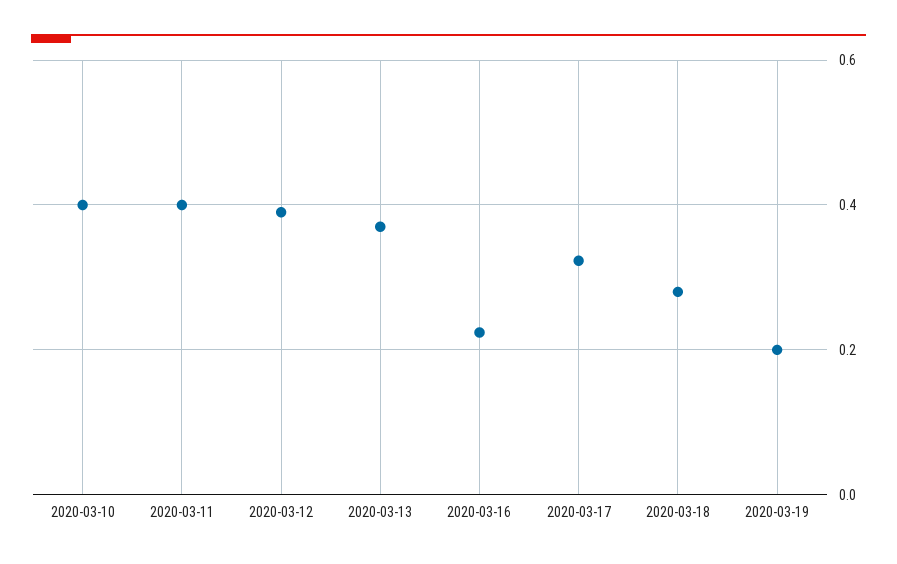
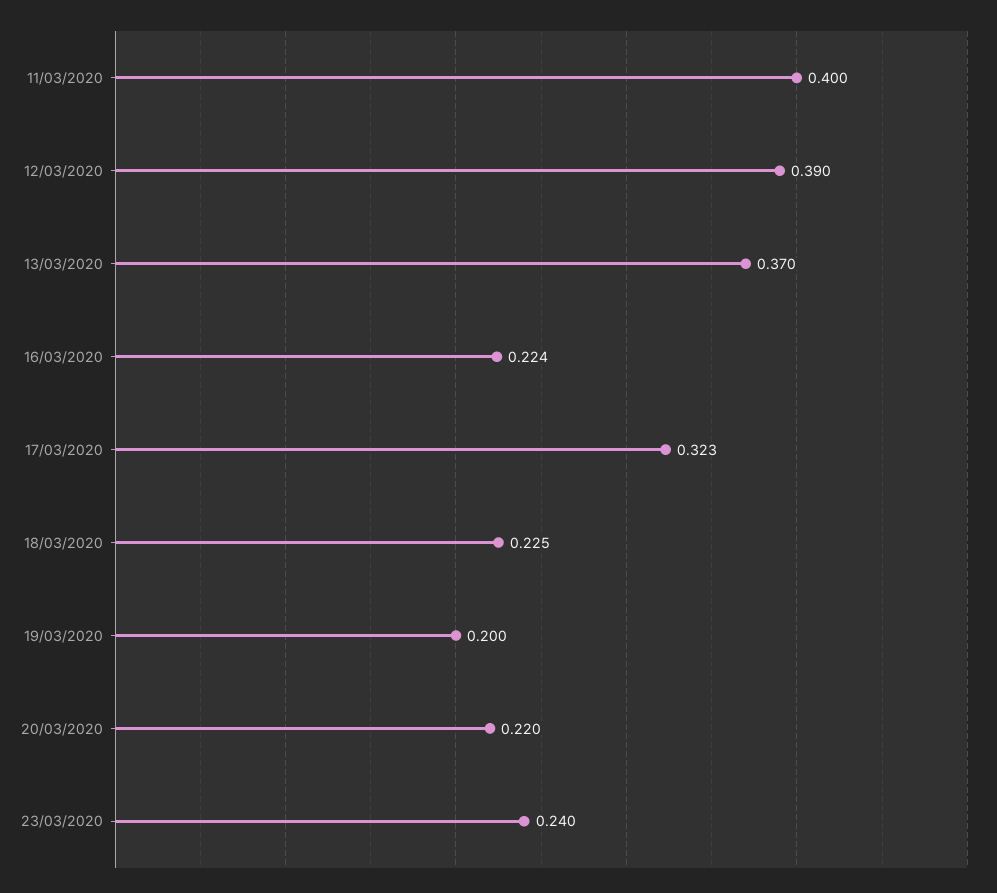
2020-03-10: 0.4 -> none
2020-03-18: 0.28 -> 0.225
20/03/2020: none -> 0.22
23/03/2020: none -> 0.24

